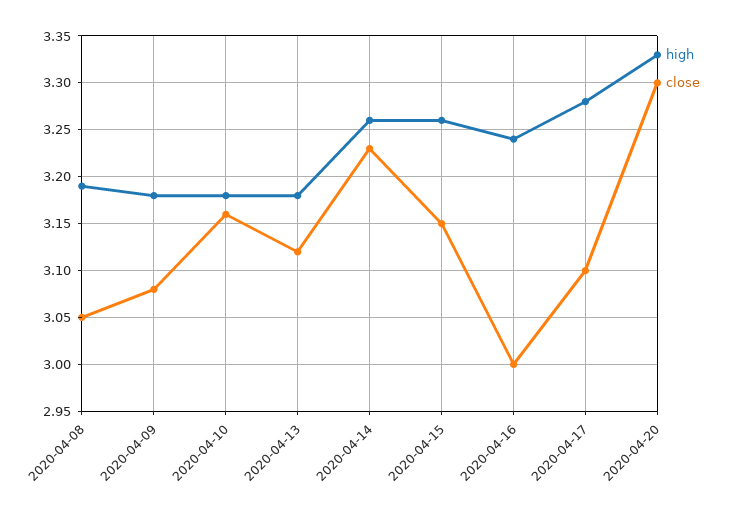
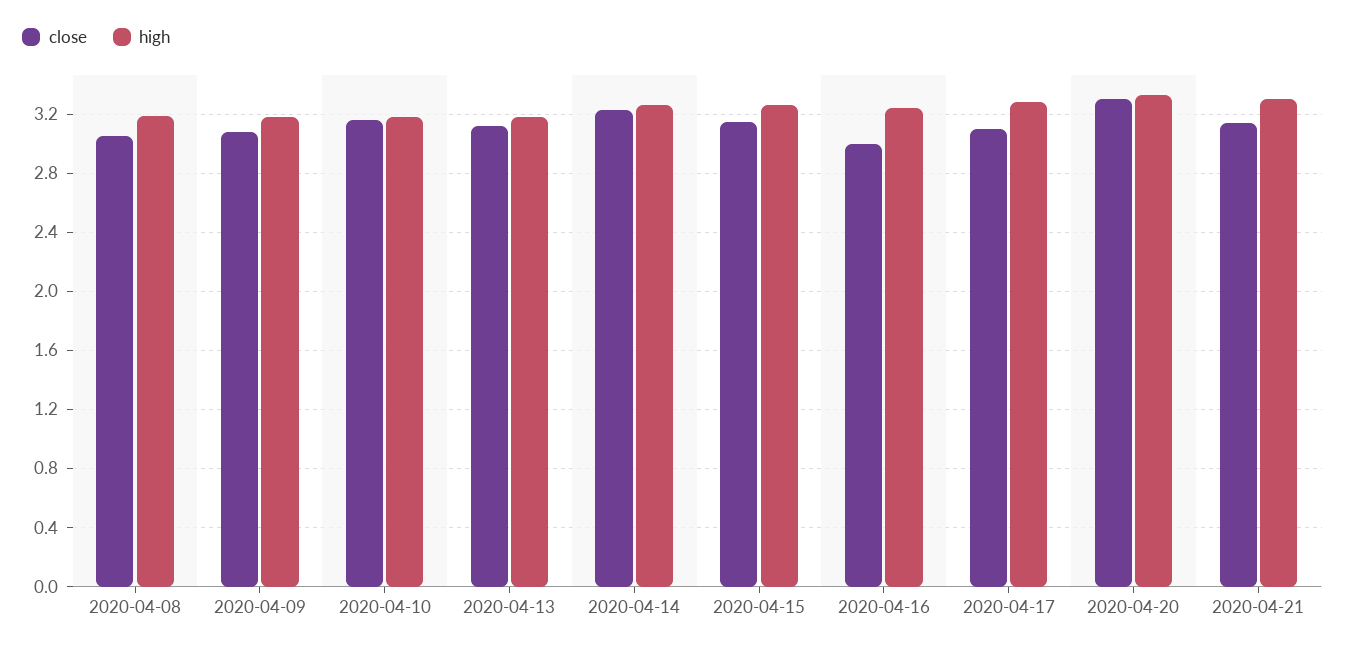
close, 2020-04-21: none -> 3.15
high, 2020-04-21: none -> 3.3

